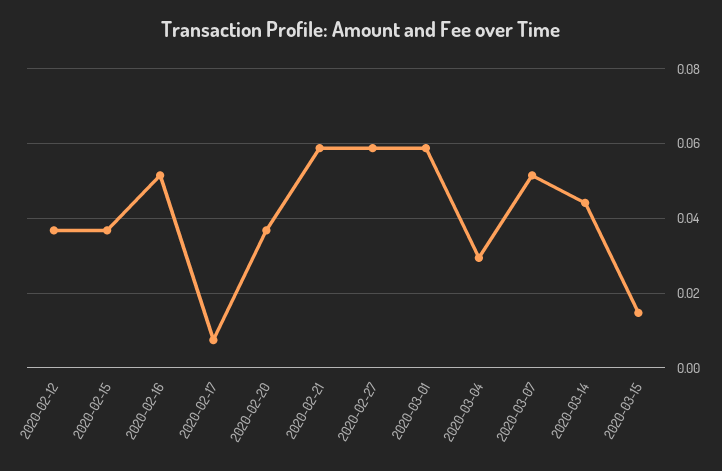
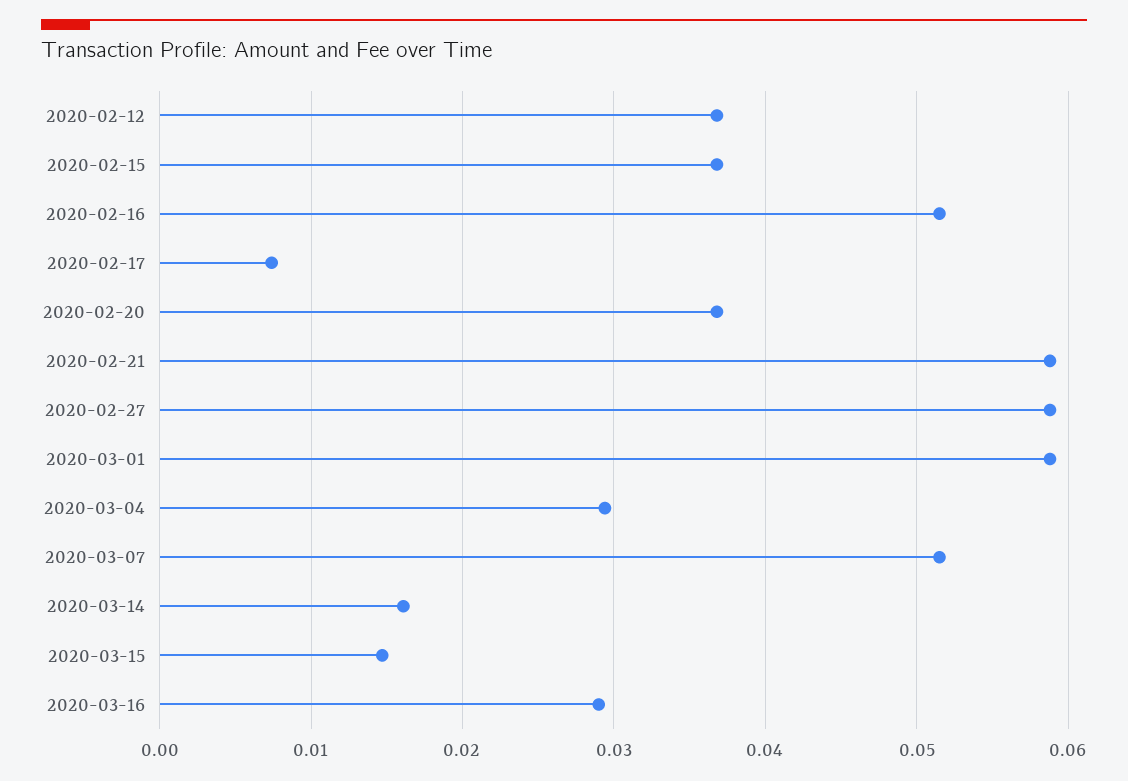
2020-03-14: 0.044 -> 0.016
2020-03-16: none -> 0.029

